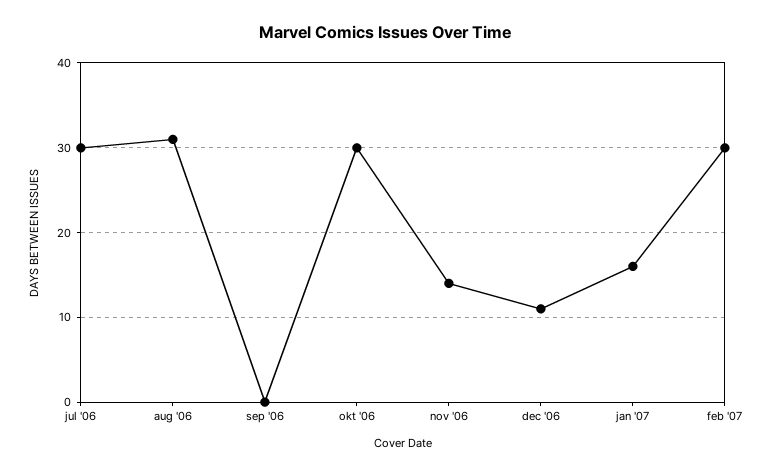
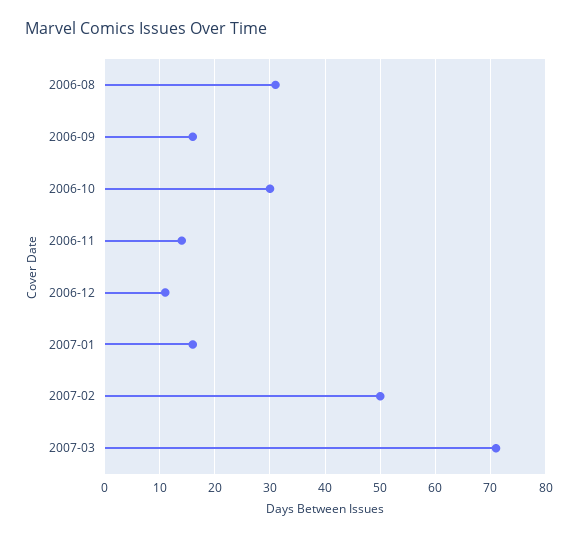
jul '06: 30 -> none
sep '06: 0 -> 15
feb '07: 30 -> 50
2007-03: none -> 70

